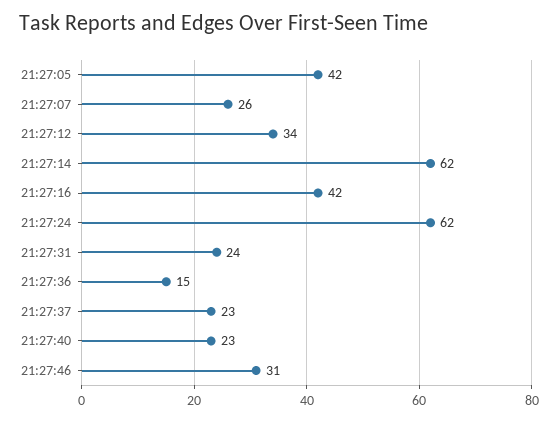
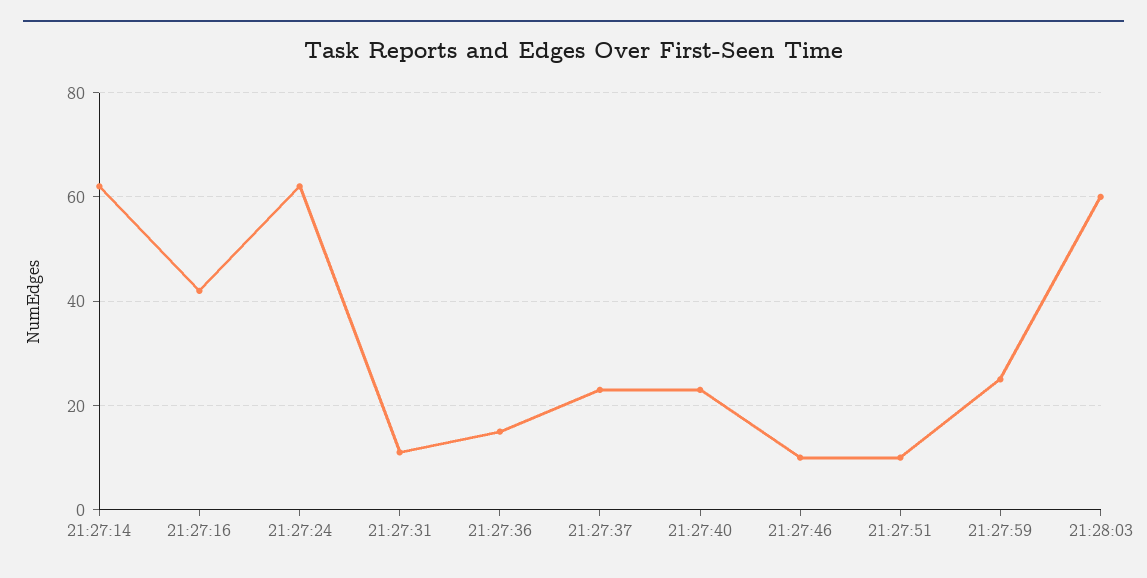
21:27:05: 42 -> none
21:27:07: 26 -> none
21:27:12: 34 -> none
21:27:31: 24 -> 10
21:27:46: 31 -> 10
21:27:51: none -> 10
21:27:59: none -> 25
21:28:03: none -> 60

